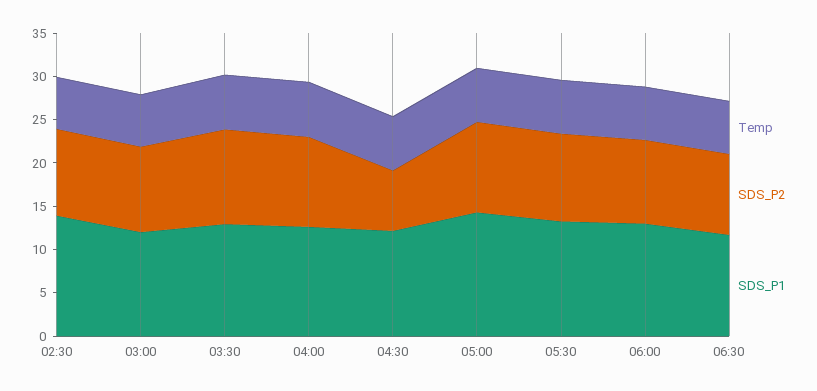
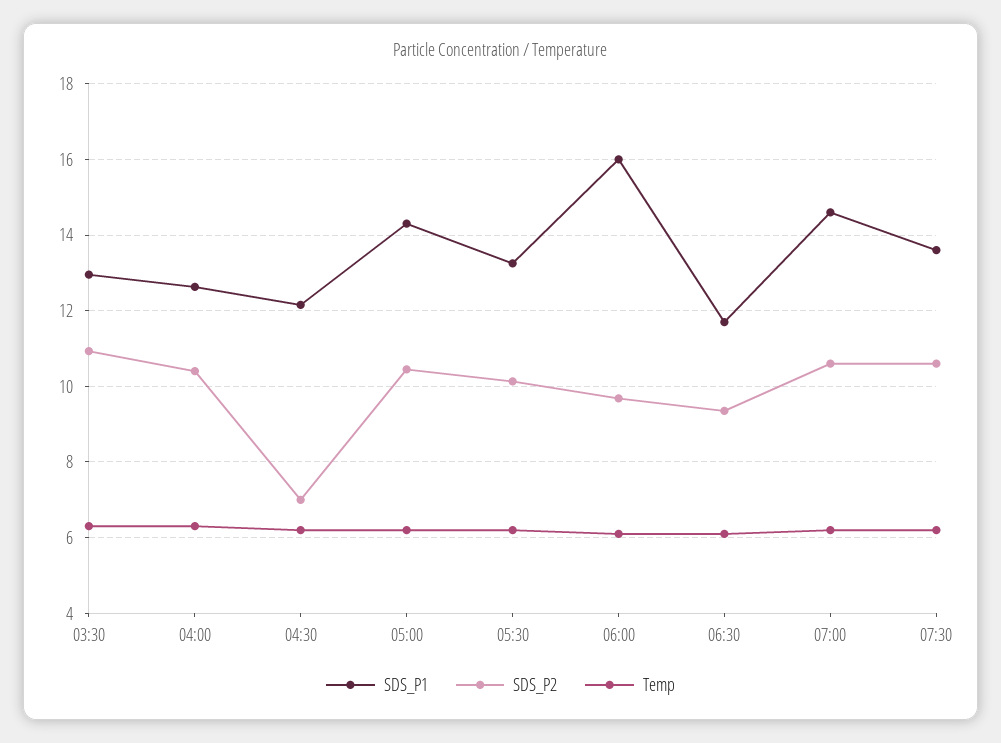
Temp, 02:30: 6 -> none
SDS_P2, 02:30: 10 -> none
SDS_P1, 02:30: 14 -> none
Temp, 03:00: 6 -> none
SDS_P2, 03:00: 10 -> none
SDS_P1, 03:00: 12 -> none
SDS_P1, 06:00: 13 -> 16
SDS_P1, 07:00: none -> 14.6
SDS_P2, 07:00: none -> 10.6
Temp, 07:00: none -> 6.2
SDS_P1, 07:30: none -> 13.6
SDS_P2, 07:30: none -> 10.6
Temp, 07:30: none -> 6.2

